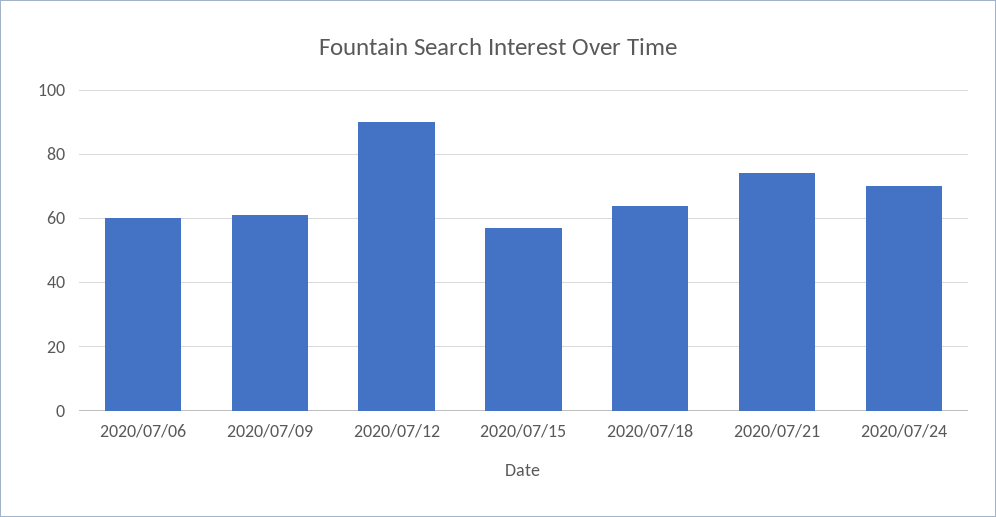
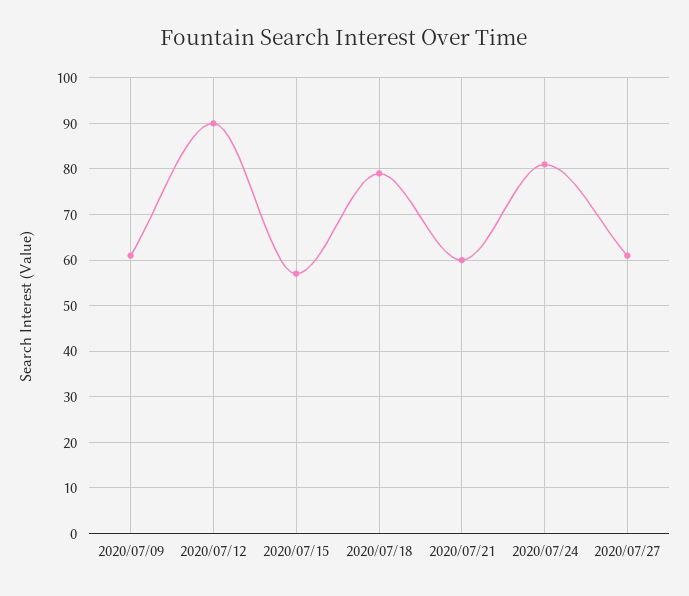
2020/07/06: 60 -> none
2020/07/18: 65 -> 80
2020/07/21: 75 -> 60
2020/07/24: 70 -> 80
2020/07/27: none -> 60

